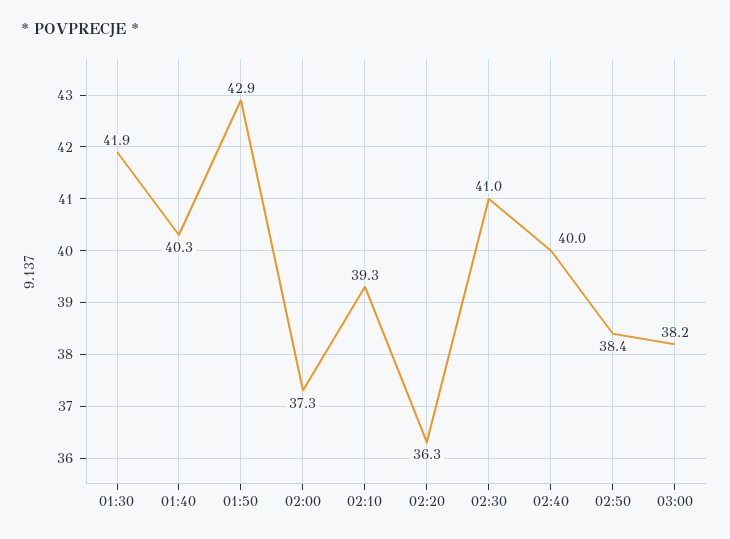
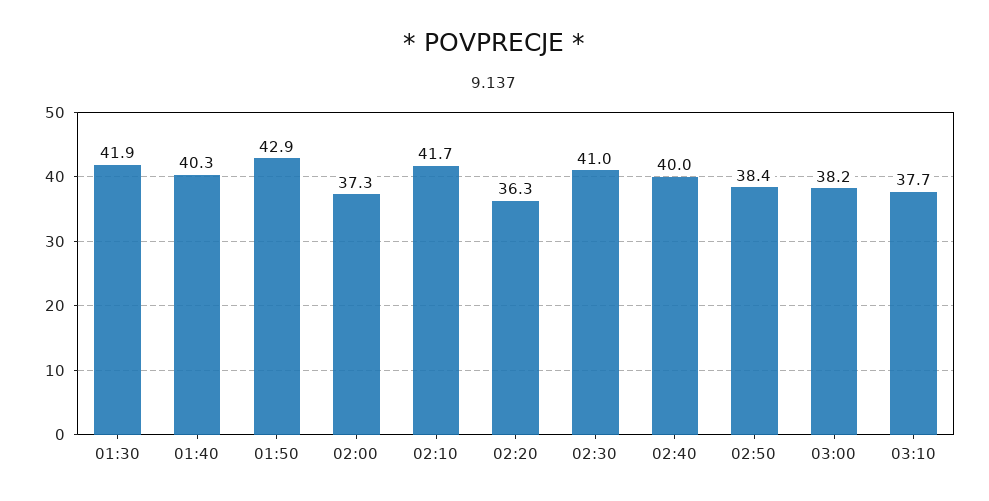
02:10: 39.3 -> 41.7
03:10: none -> 37.7

